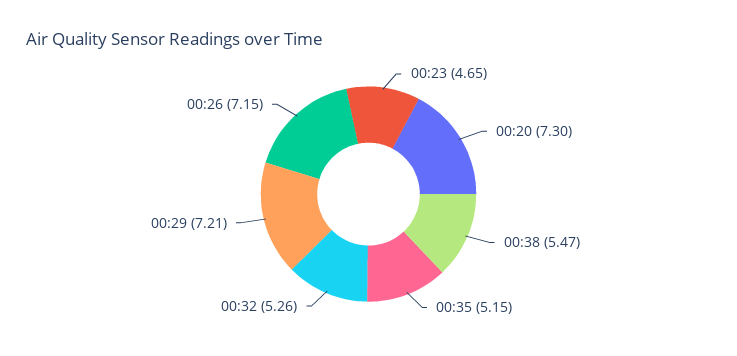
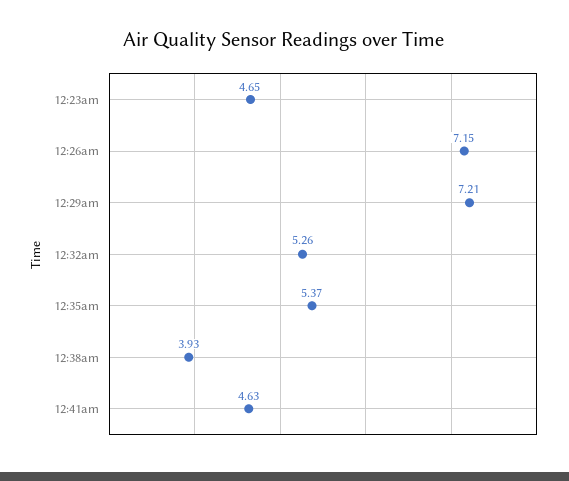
00:20: 7.3 -> none
00:38: 5.47 -> 3.93
00:35: 5.15 -> 5.37
12:41am: none -> 4.63

